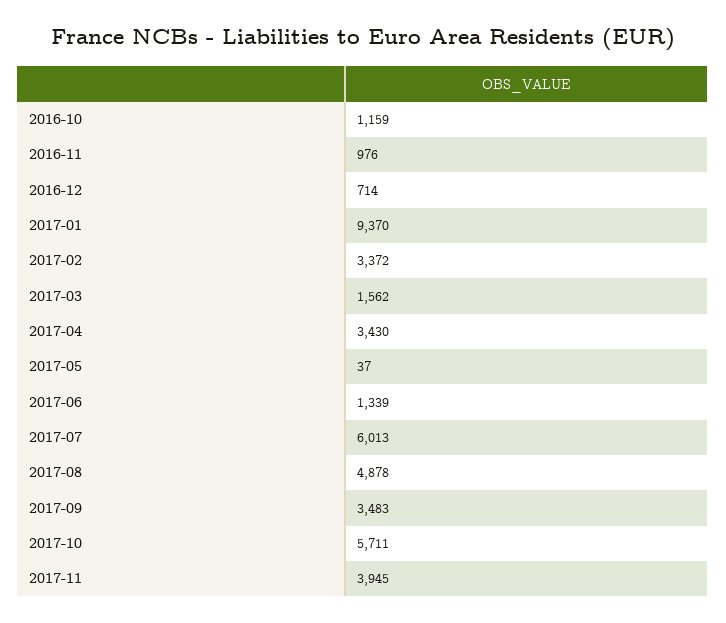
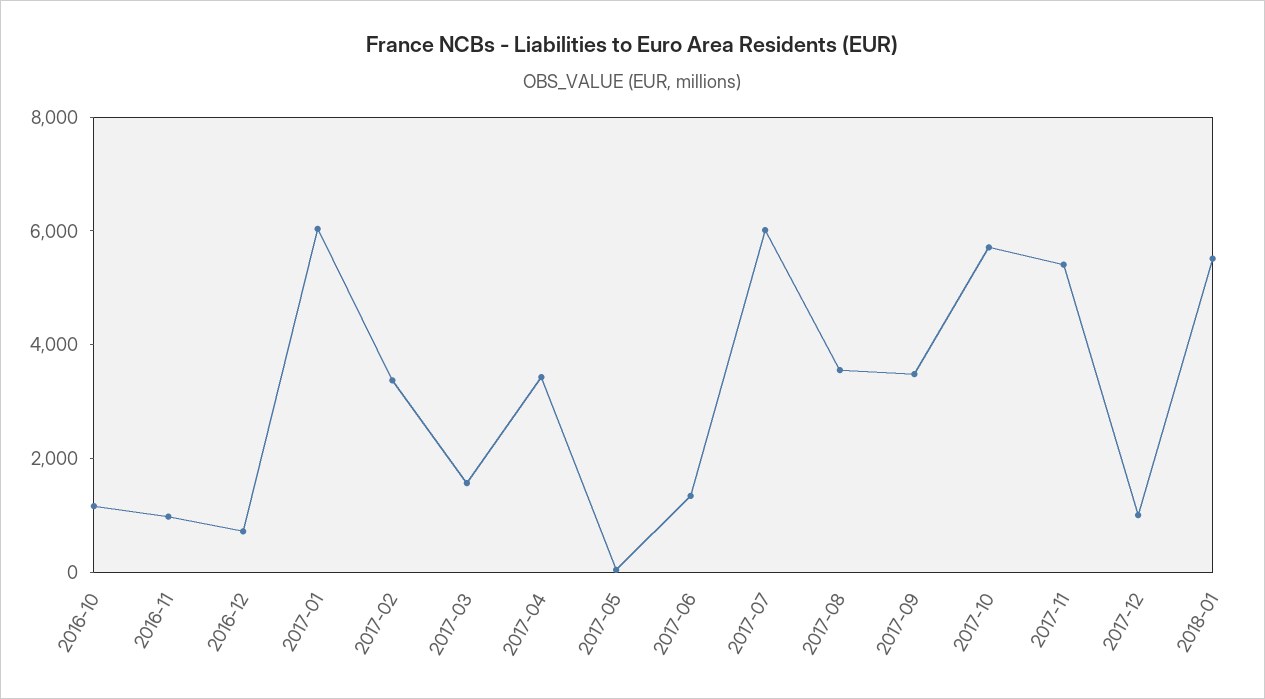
2017-01: 9370 -> 6000
2017-08: 4878 -> 3500
2017-11: 3945 -> 5500
2017-12: none -> 1000
2018-01: none -> 5500

